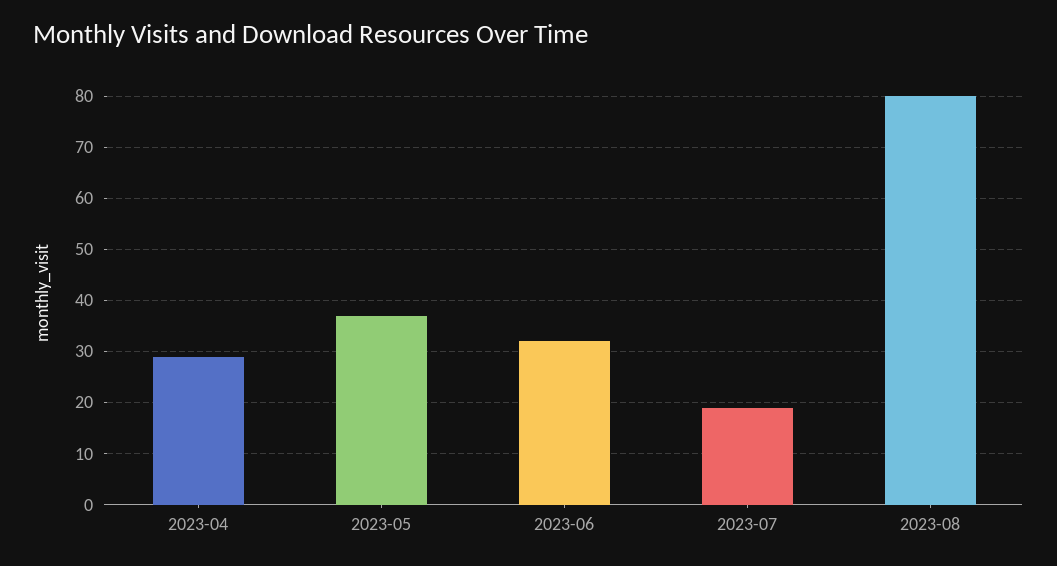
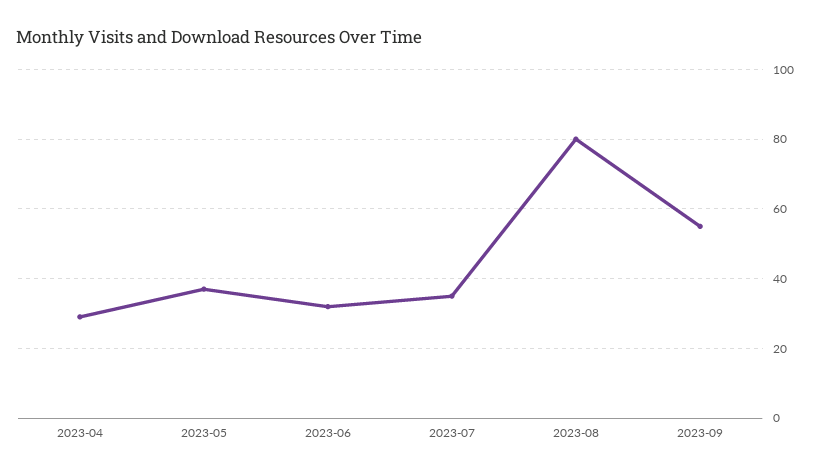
2023-07: 20 -> 35
2023-09: none -> 55

